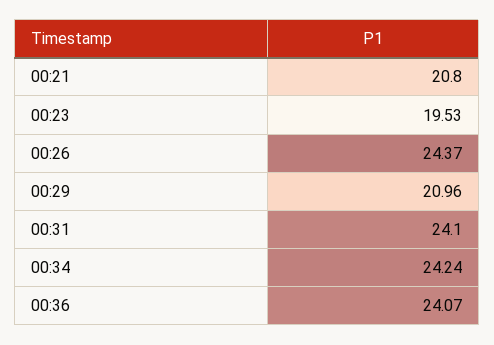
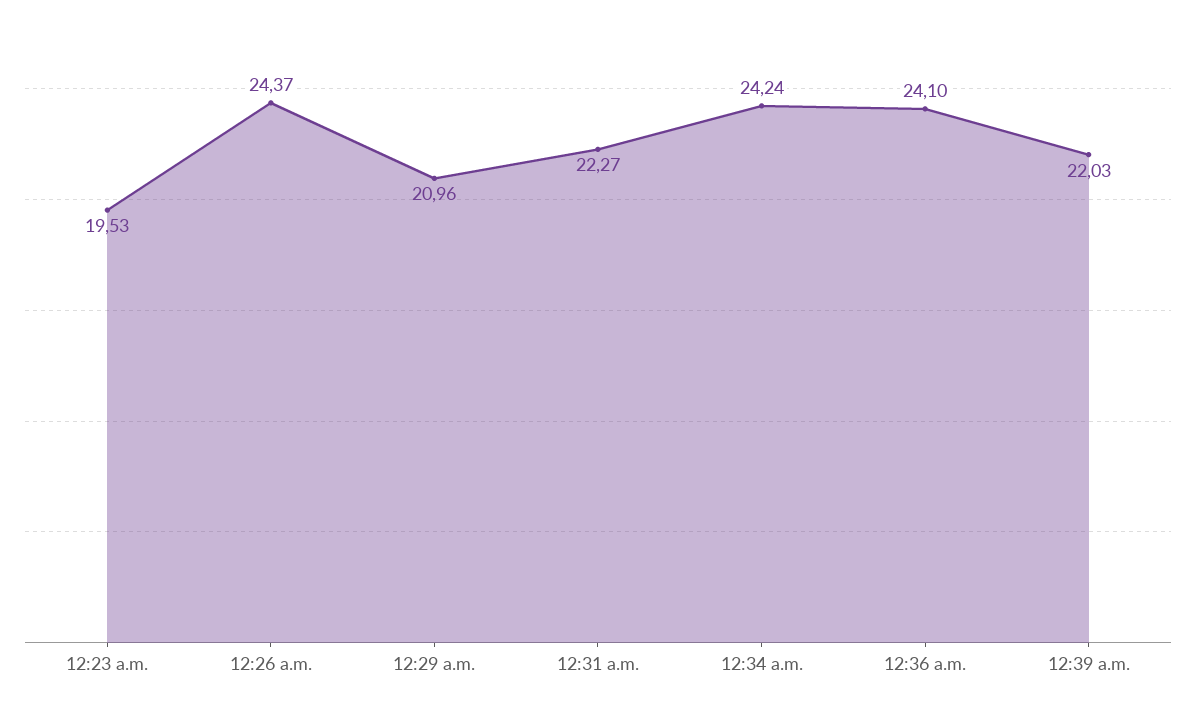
00:21: 20.8 -> none
00:31: 24.1 -> 22.27
00:36: 24.07 -> 24.1
12:39 a.m.: none -> 22.03

